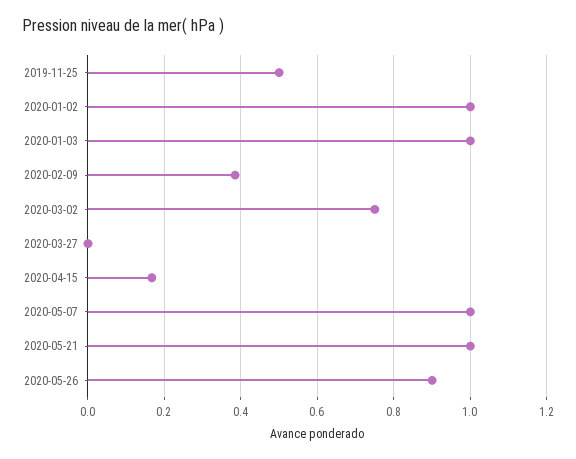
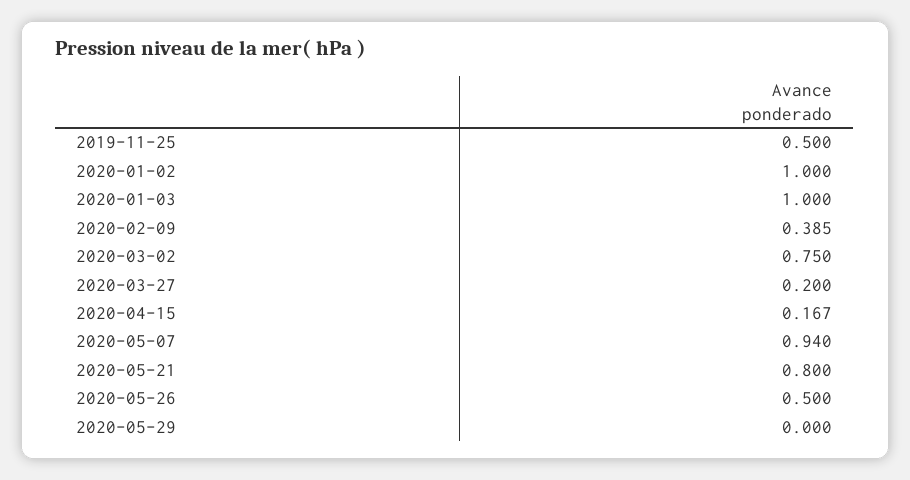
2020-03-27: 0 -> 0.2
2020-05-07: 1 -> 0.94
2020-05-21: 1 -> 0.8
2020-05-26: 0.9 -> 0.5
2020-05-29: none -> 0

